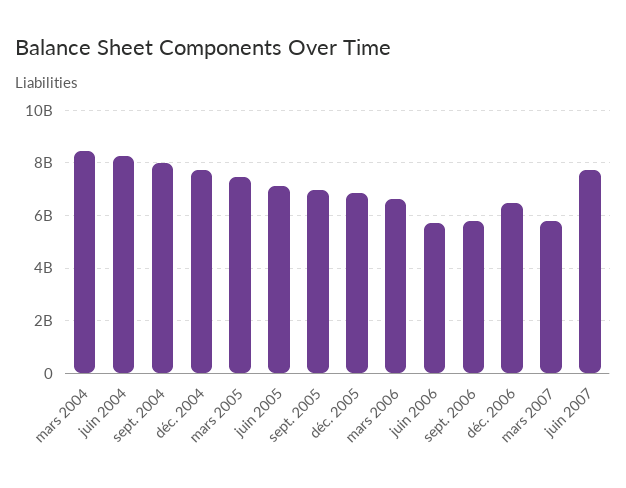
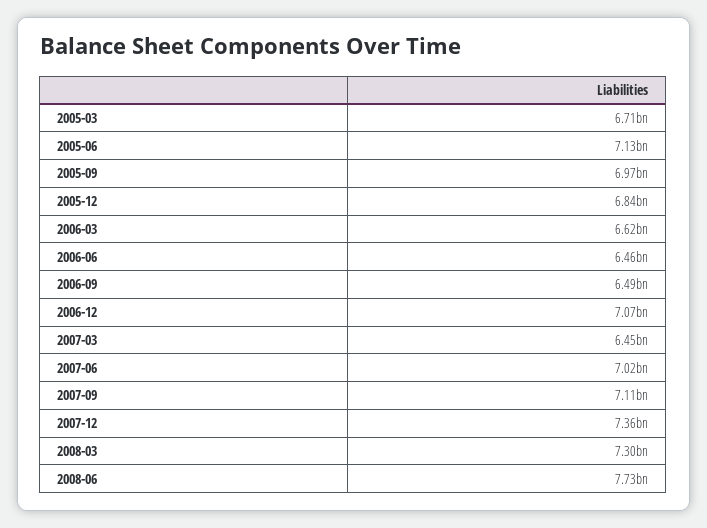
mars 2004: 8500000000 -> none
juin 2004: 8250000000 -> none
sept. 2004: 8000000000 -> none
déc. 2004: 7750000000 -> none
mars 2005: 7500000000 -> 6710000000
juin 2006: 5750000000 -> 6460000000
sept. 2006: 5750000000 -> 6490000000
déc. 2006: 6500000000 -> 7070000000
mars 2007: 5750000000 -> 6450000000
juin 2007: 7750000000 -> 7020000000
2007-09: none -> 7110000000
2007-12: none -> 7360000000
2008-03: none -> 7300000000
2008-06: none -> 7730000000

